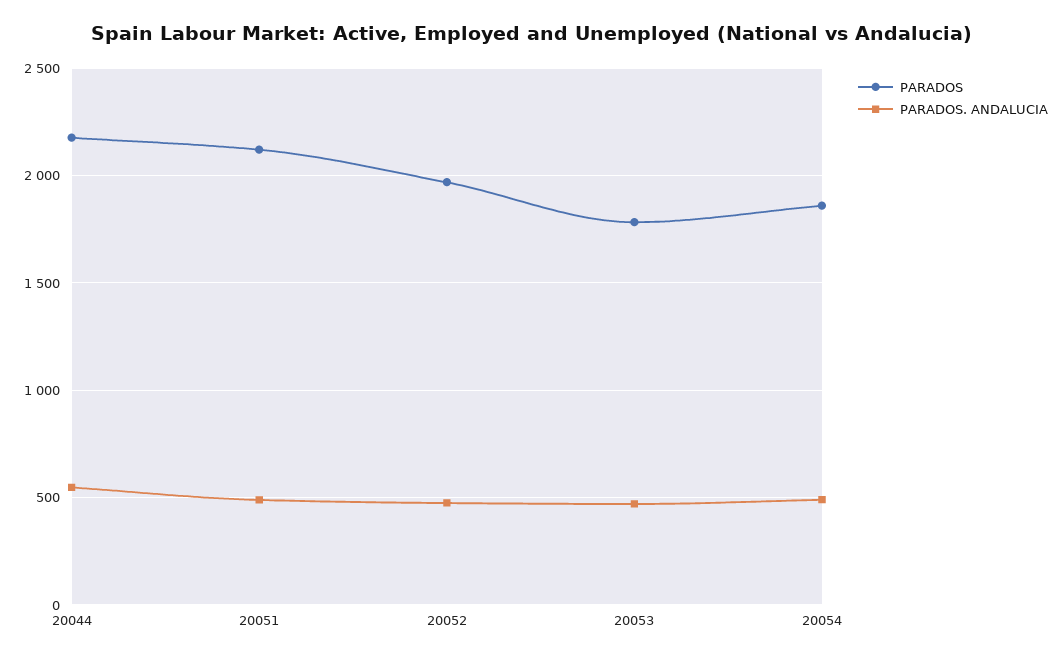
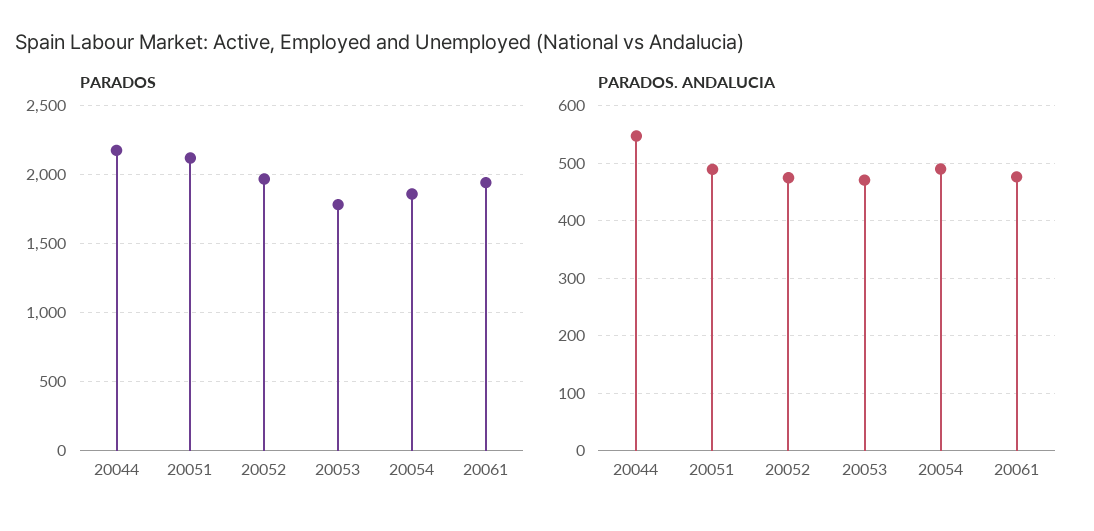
PARADOS, 20061: none -> 1950
PARADOS. ANDALUCIA, 20061: none -> 480

